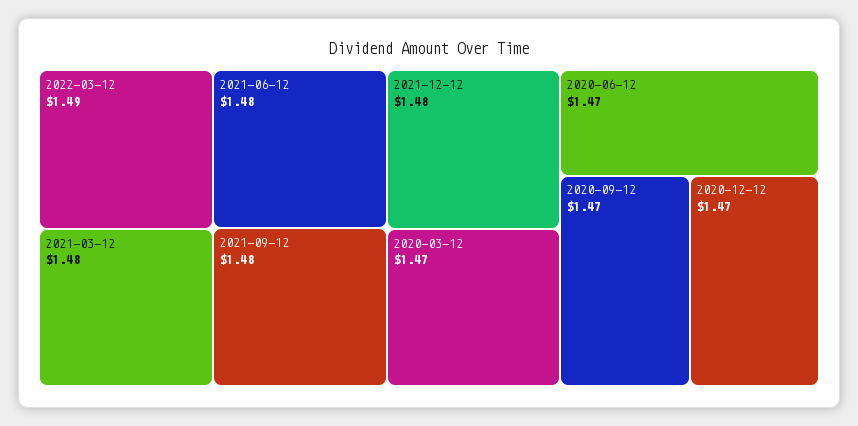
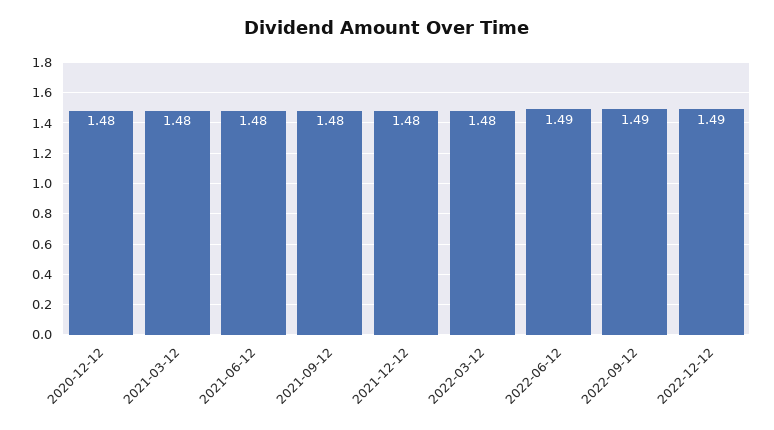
2022-03-12: 1.49 -> 1.48
2020-03-12: 1.47 -> none
2020-06-12: 1.47 -> none
2020-09-12: 1.47 -> none
2020-12-12: 1.47 -> 1.48
2022-06-12: none -> 1.49
2022-09-12: none -> 1.49
2022-12-12: none -> 1.49

